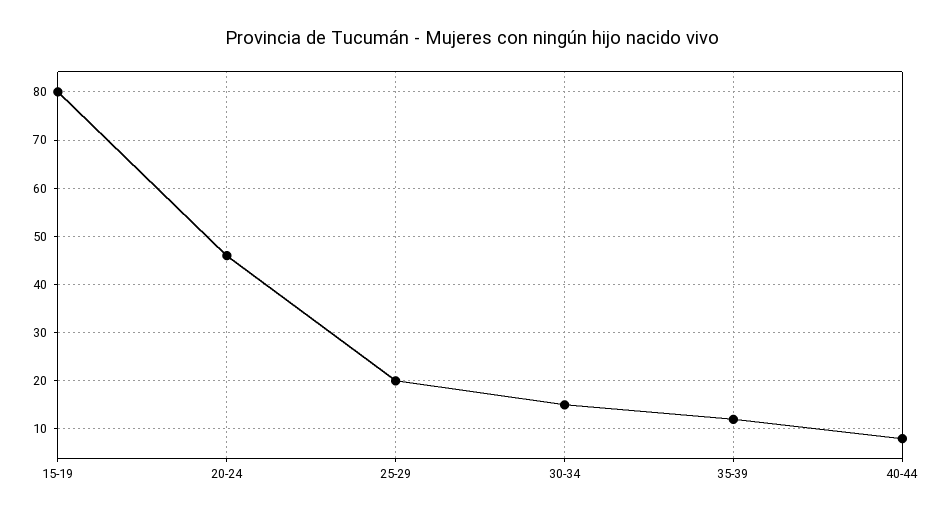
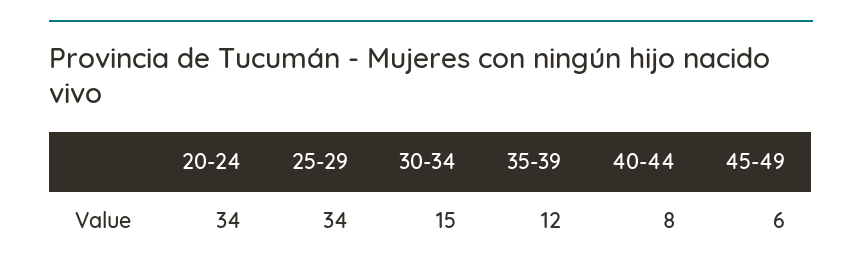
15-19: 80 -> none
20-24: 45 -> 34
25-29: 20 -> 34
45-49: none -> 6

